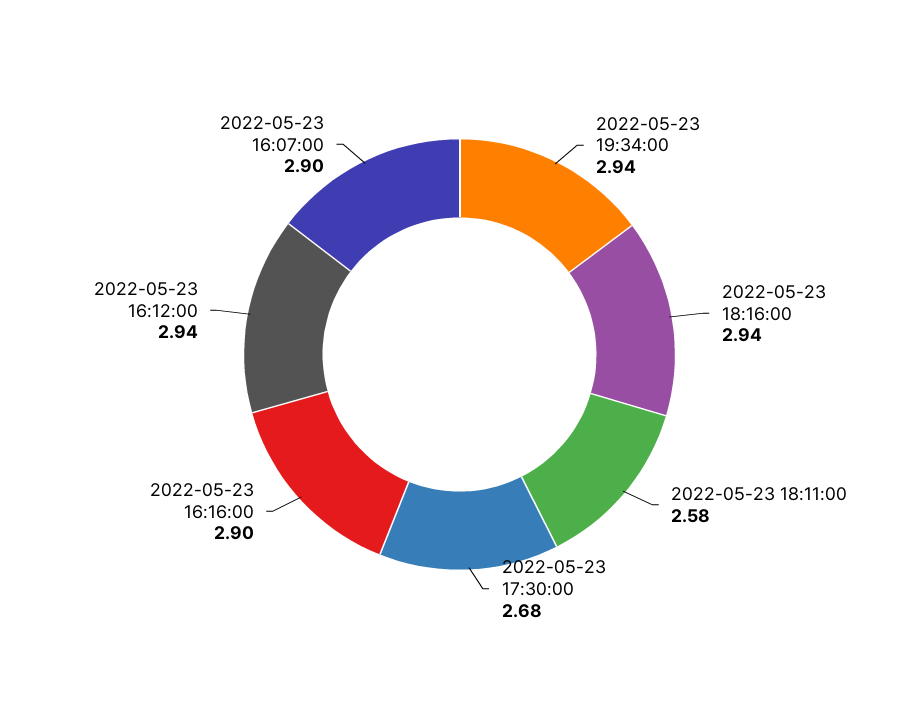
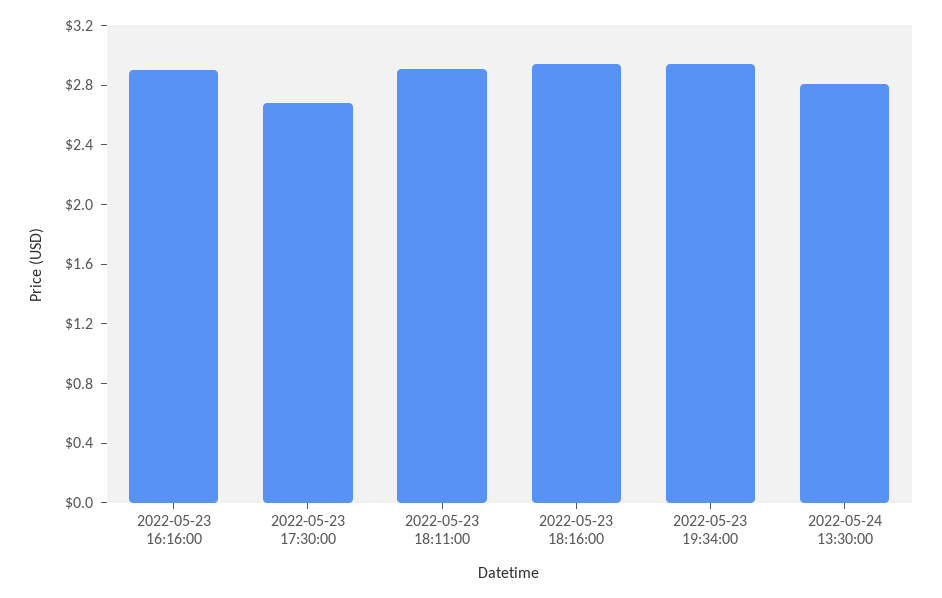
2022-05-23 18:11:00: 2.58 -> 2.9
2022-05-23 16:12:00: 2.94 -> none
2022-05-23 16:07:00: 2.9 -> none
2022-05-24 13:30:00: none -> 2.8

